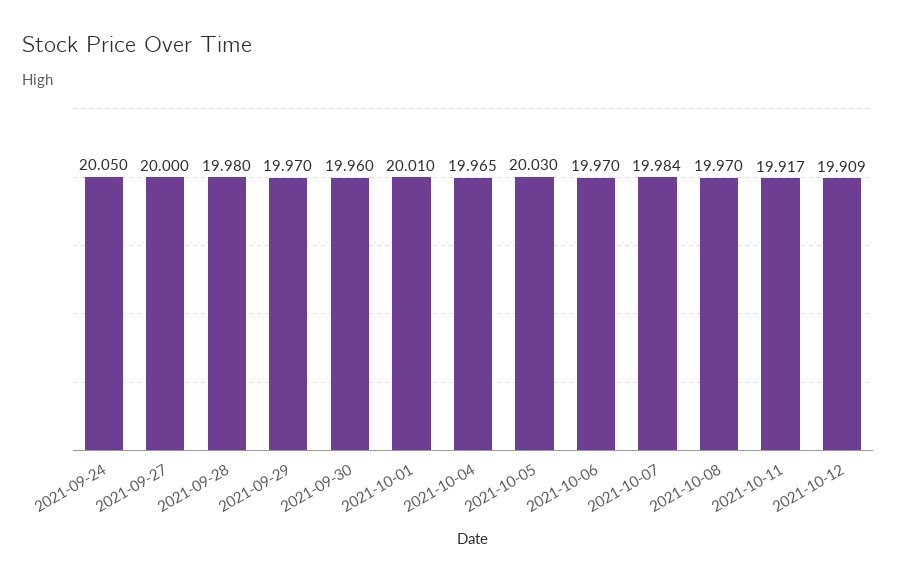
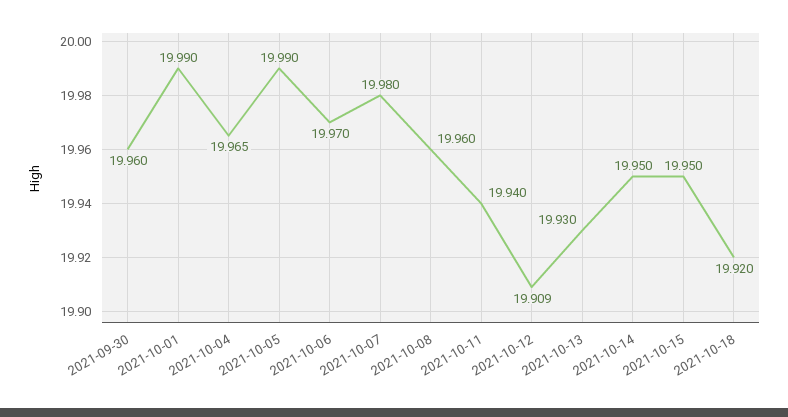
2021-09-24: 20.05 -> none
2021-09-27: 20 -> none
2021-09-28: 19.98 -> none
2021-09-29: 19.97 -> none
2021-10-01: 20.01 -> 19.99
2021-10-05: 20.03 -> 19.99
2021-10-07: 19.984 -> 19.98
2021-10-08: 19.97 -> 19.96
2021-10-11: 19.917 -> 19.94
2021-10-13: none -> 19.93
2021-10-14: none -> 19.95
2021-10-15: none -> 19.95
2021-10-18: none -> 19.92

